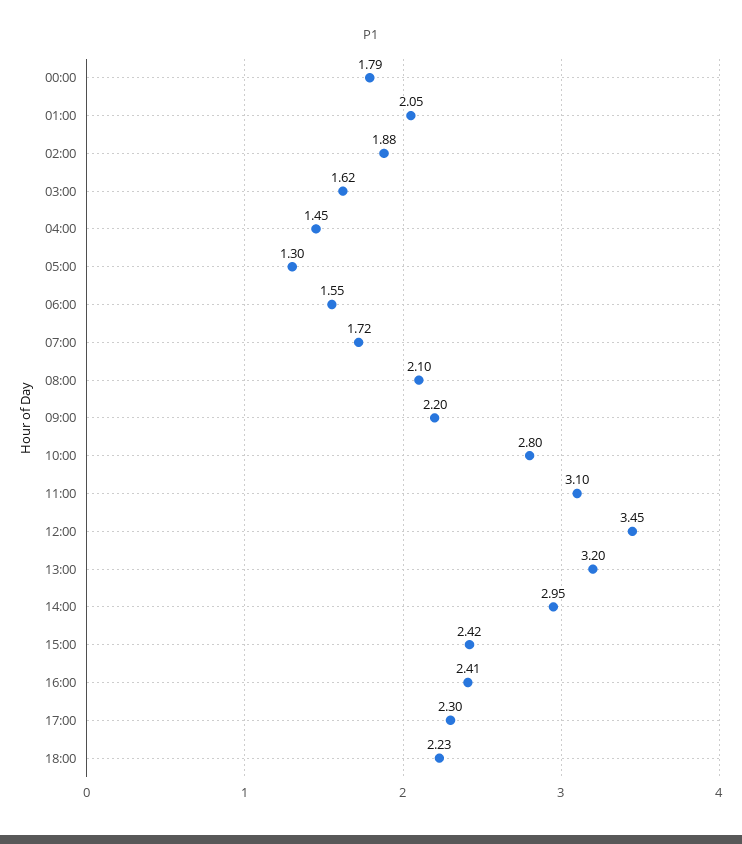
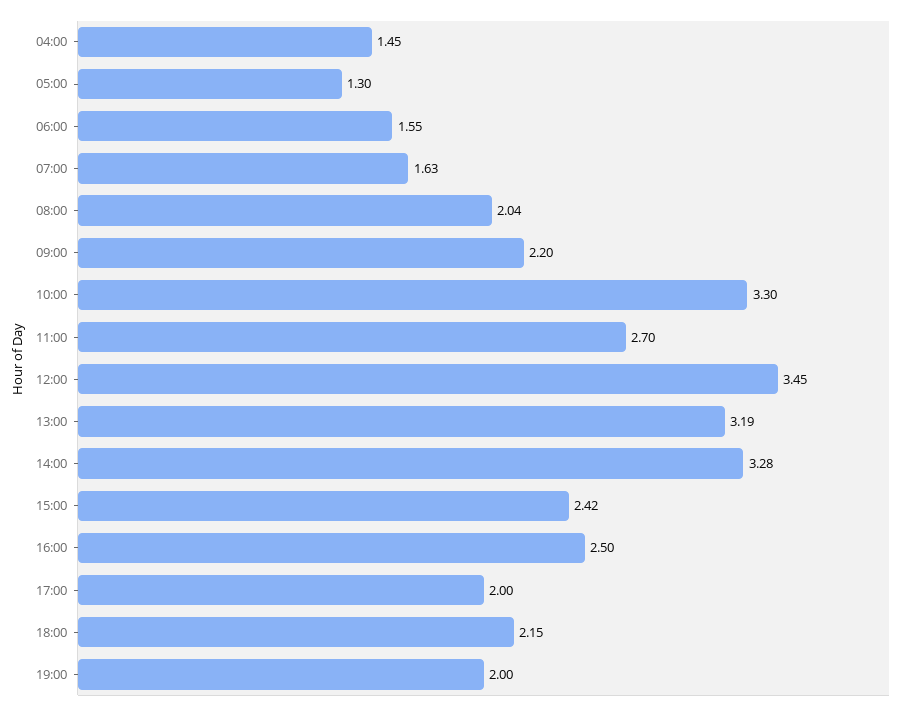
00:00: 1.79 -> none
01:00: 2.05 -> none
02:00: 1.88 -> none
03:00: 1.62 -> none
07:00: 1.72 -> 1.63
08:00: 2.1 -> 2.04
10:00: 2.8 -> 3.3
11:00: 3.1 -> 2.7
13:00: 3.2 -> 3.19
14:00: 2.95 -> 3.28
16:00: 2.41 -> 2.5
17:00: 2.3 -> 2
18:00: 2.23 -> 2.15
19:00: none -> 2

